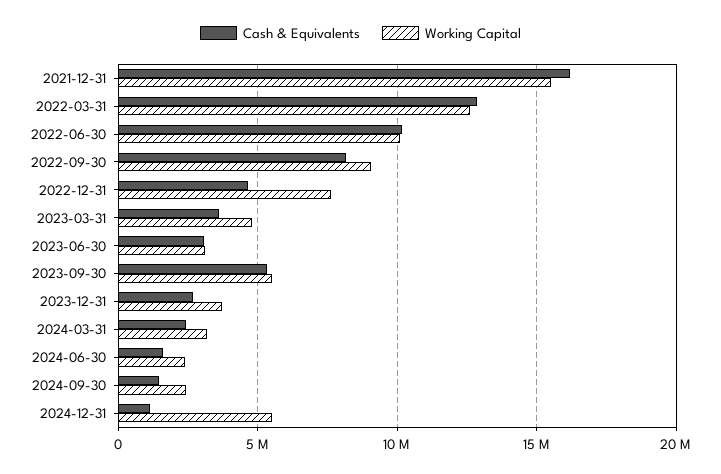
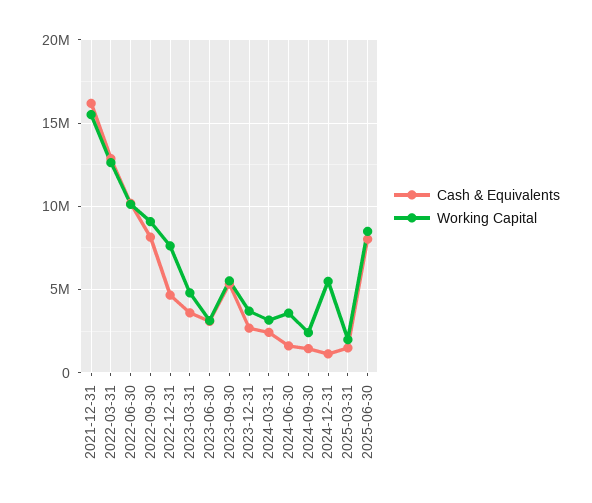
Working Capital, 2024-06-30: 2500000 -> 3500000
Cash & Equivalents, 2025-03-31: none -> 1500000
Working Capital, 2025-03-31: none -> 2000000
Cash & Equivalents, 2025-06-30: none -> 8000000
Working Capital, 2025-06-30: none -> 8500000

